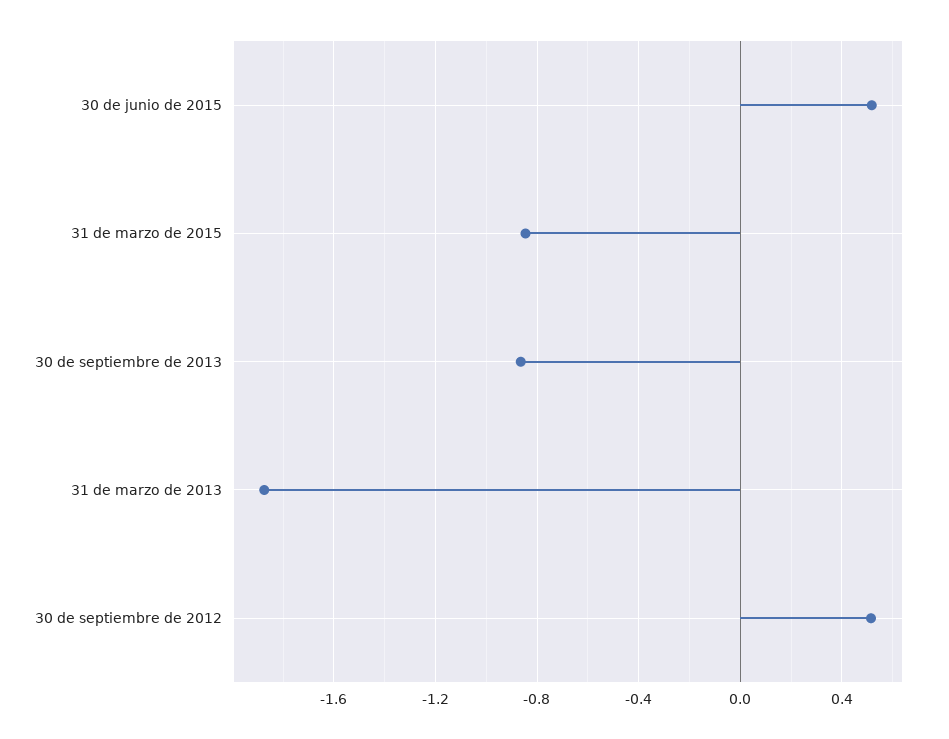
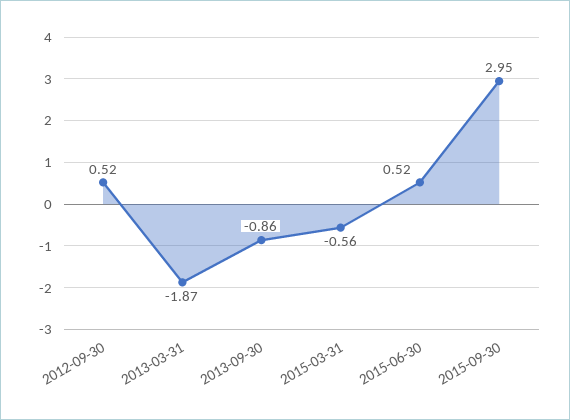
31 de marzo de 2015: -0.85 -> -0.56
2015-09-30: none -> 2.95

